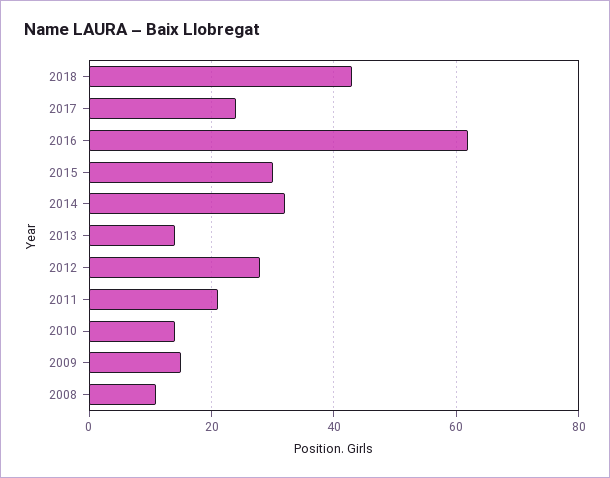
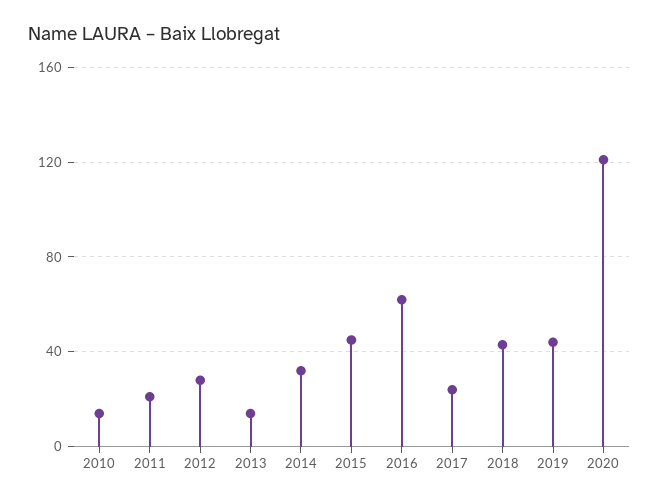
2015: 30 -> 45
2009: 15 -> none
2008: 10 -> none
2019: none -> 45
2020: none -> 120

